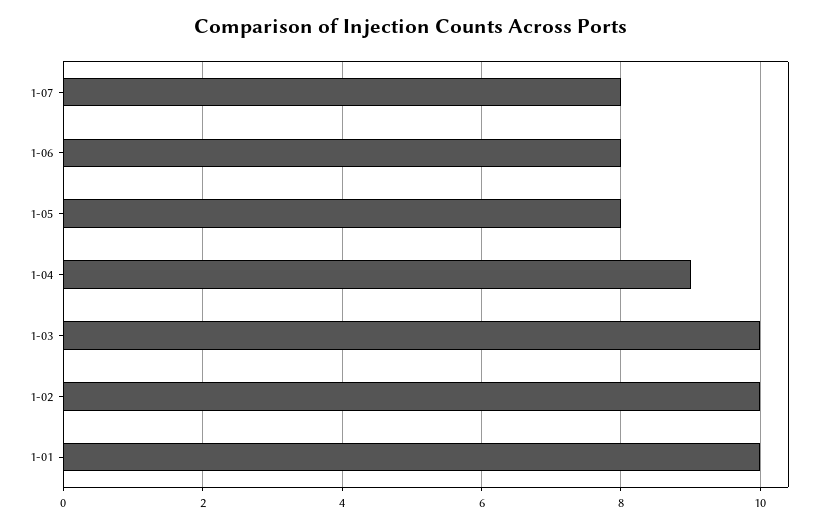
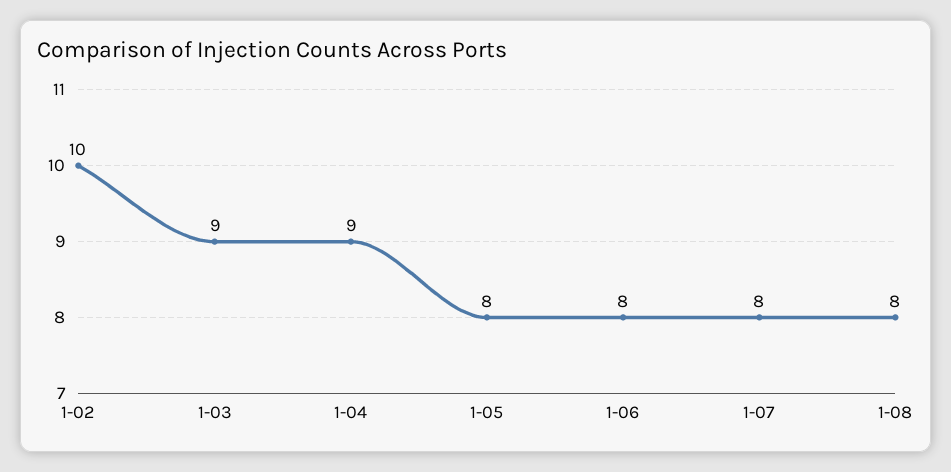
1-03: 10 -> 9
1-01: 10 -> none
1-08: none -> 8

